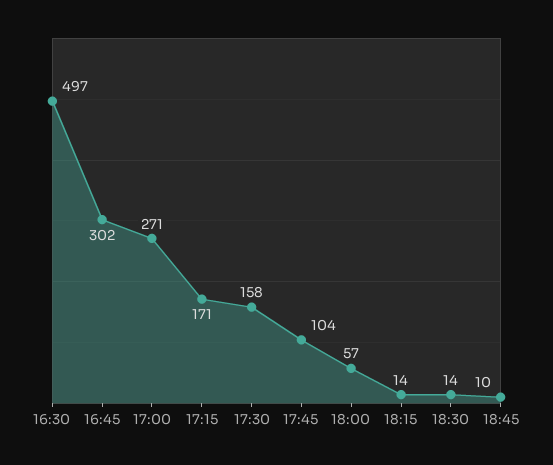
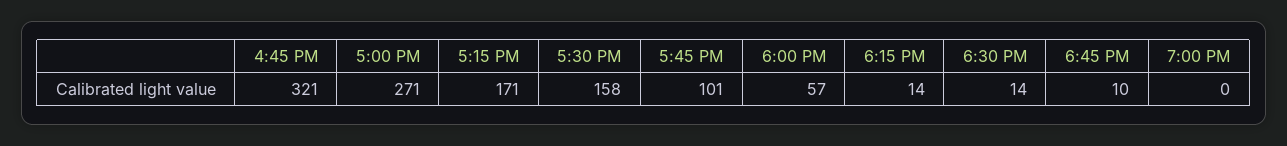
16:30: 497 -> none
16:45: 302 -> 321
17:45: 104 -> 101
7:00 PM: none -> 0

